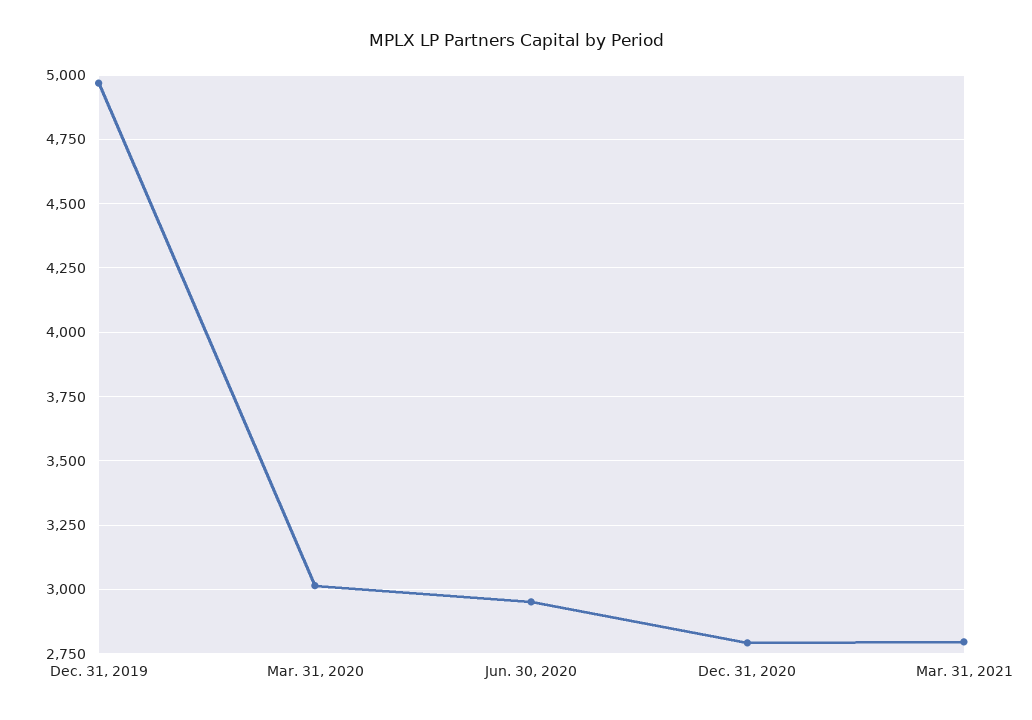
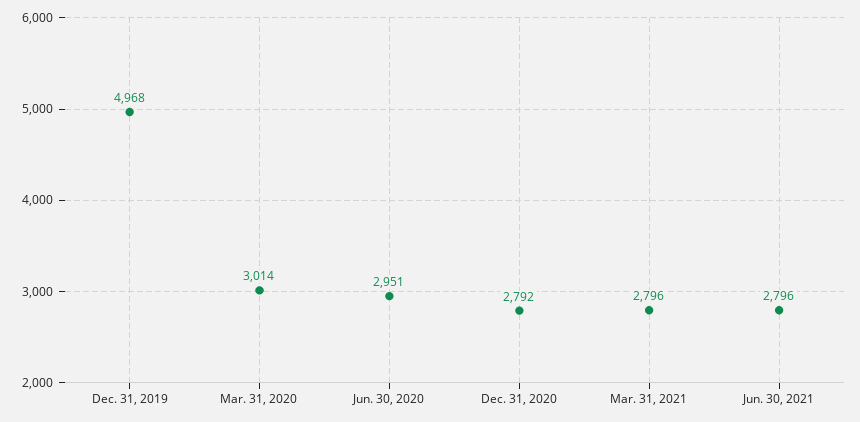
Jun. 30, 2021: none -> 2796

